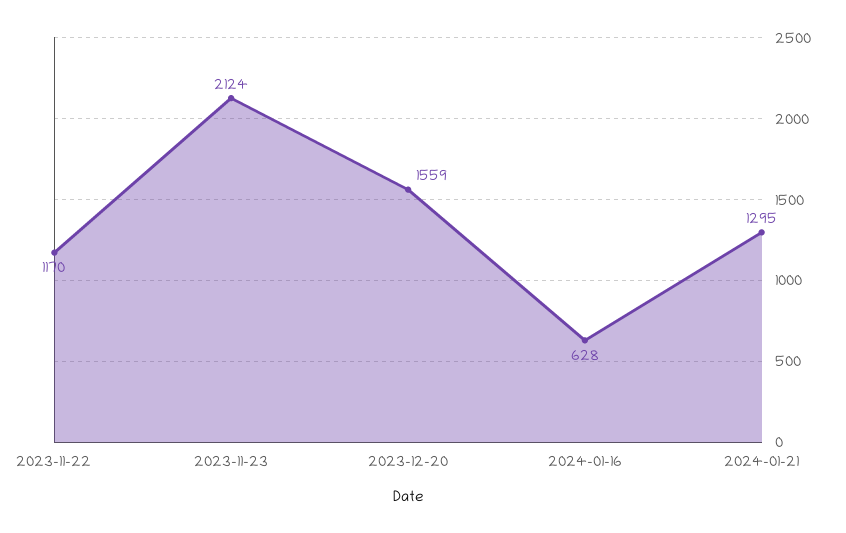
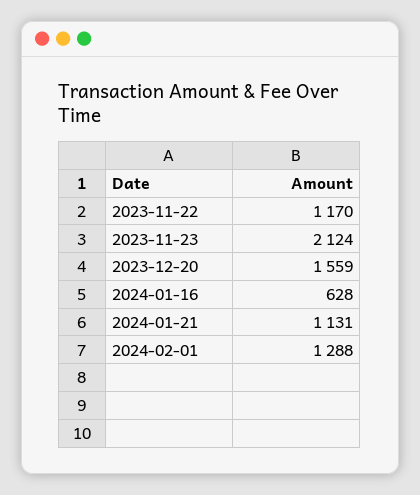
2024-01-21: 1295 -> 1131
2024-02-01: none -> 1288

